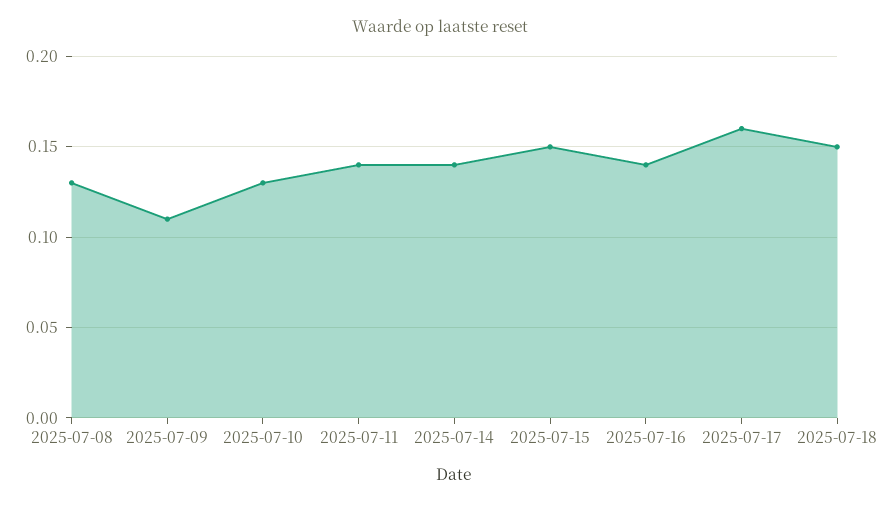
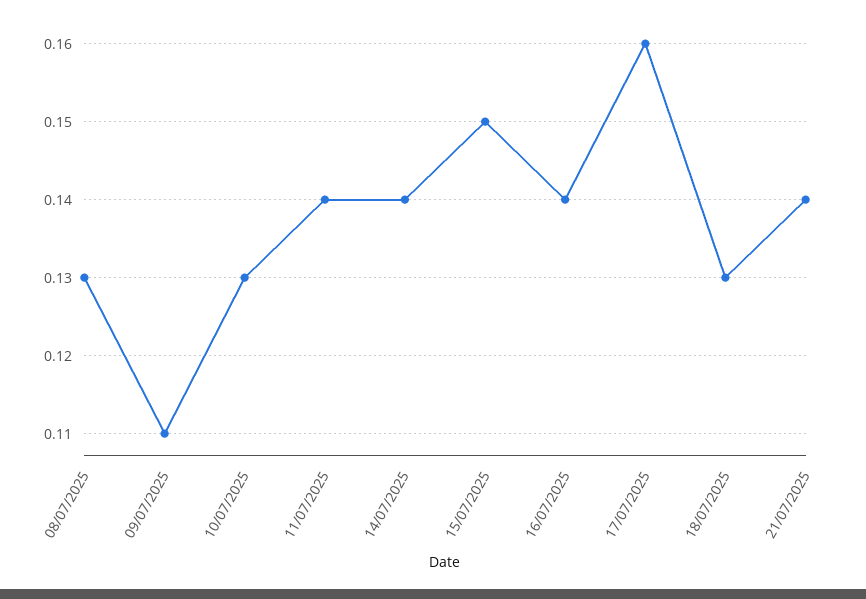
2025-07-18: 0.15 -> 0.13
21/07/2025: none -> 0.14

